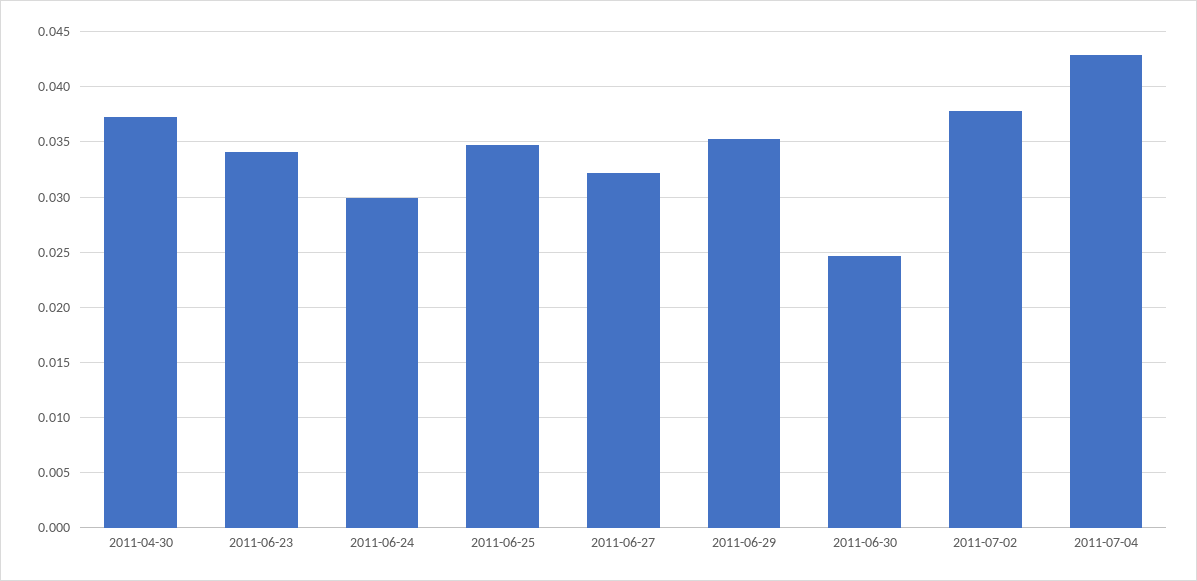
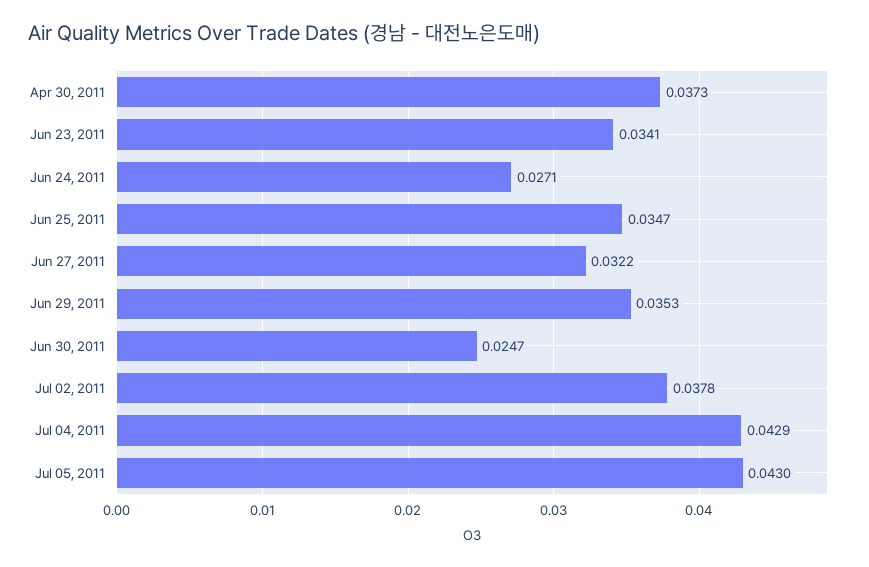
2011-06-24: 0.03 -> 0.0271
Jul 05, 2011: none -> 0.043

